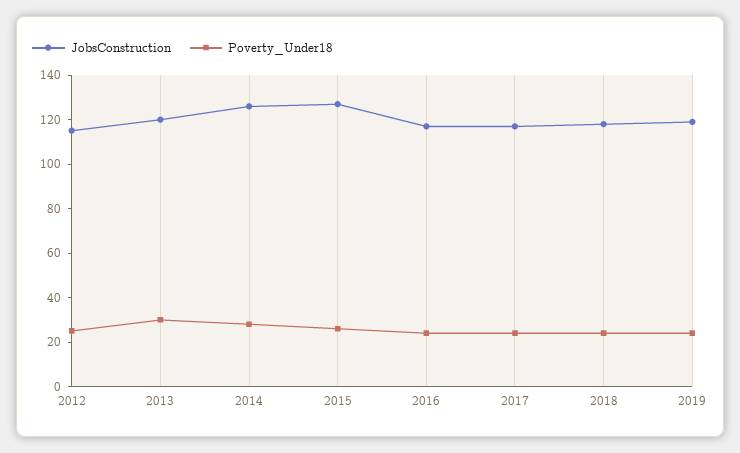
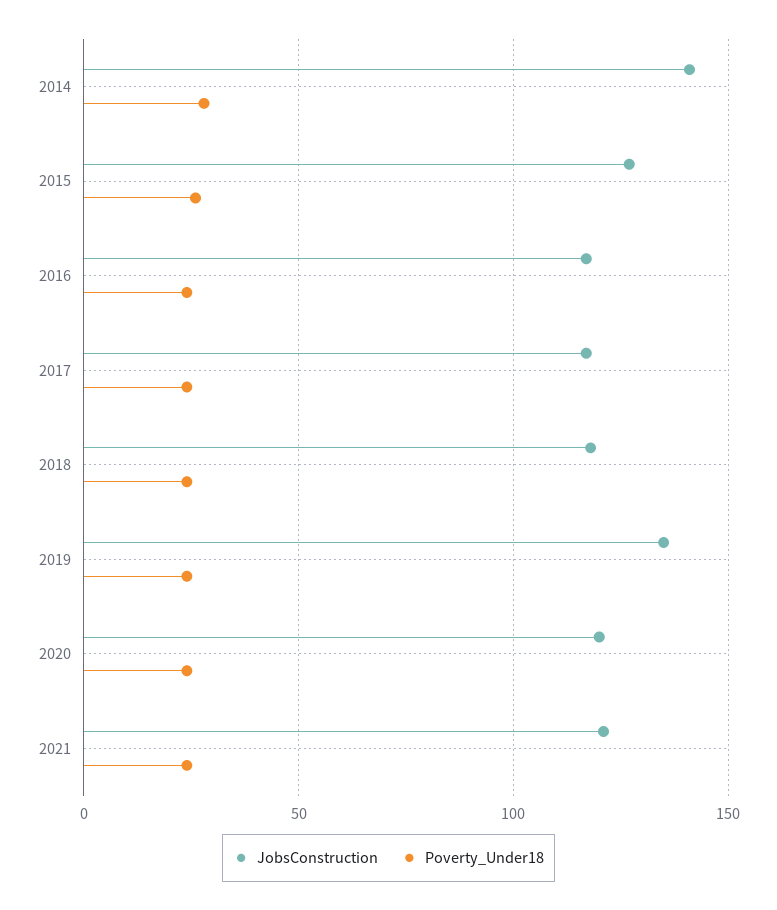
JobsConstruction, 2012: 115 -> none
Poverty_Under18, 2012: 25 -> none
JobsConstruction, 2013: 120 -> none
Poverty_Under18, 2013: 30 -> none
JobsConstruction, 2014: 125 -> 140
JobsConstruction, 2019: 120 -> 135
JobsConstruction, 2020: none -> 120
Poverty_Under18, 2020: none -> 25
JobsConstruction, 2021: none -> 120
Poverty_Under18, 2021: none -> 25

